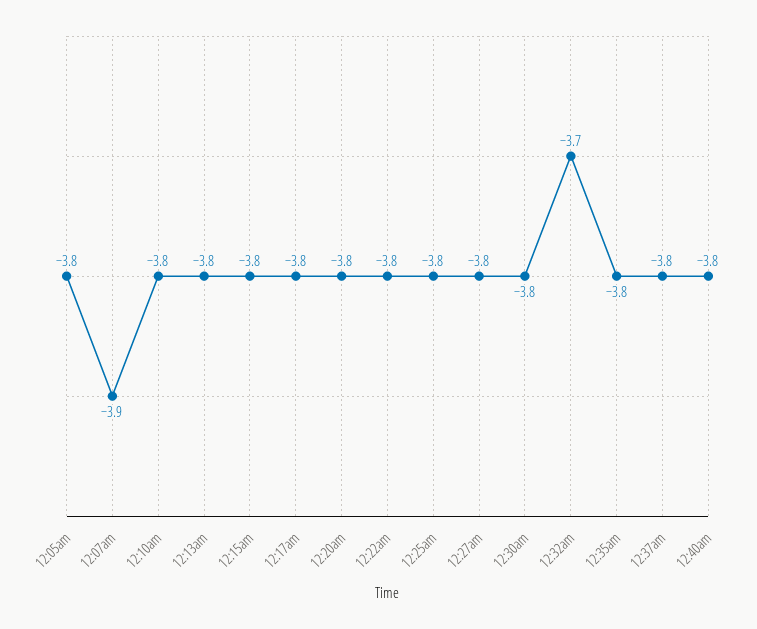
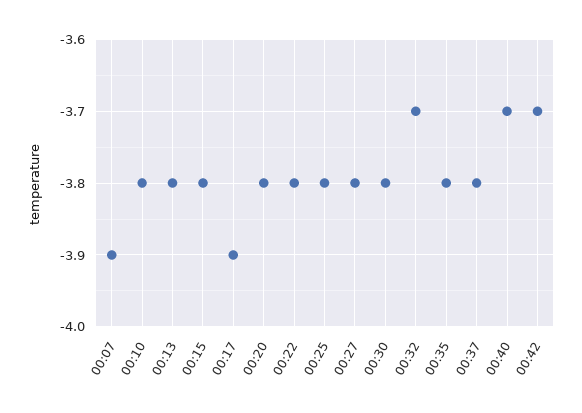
12:05am: -3.8 -> none
12:17am: -3.8 -> -3.9
12:40am: -3.8 -> -3.7
00:42: none -> -3.7

